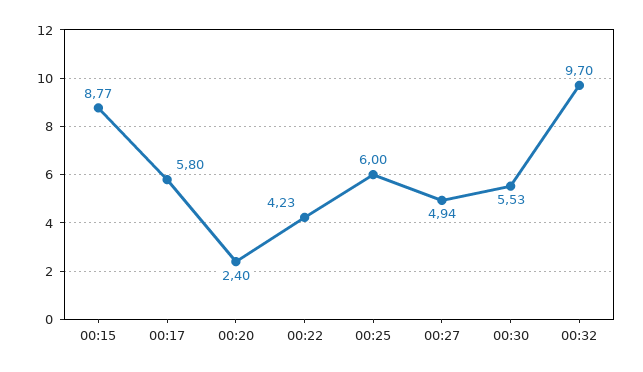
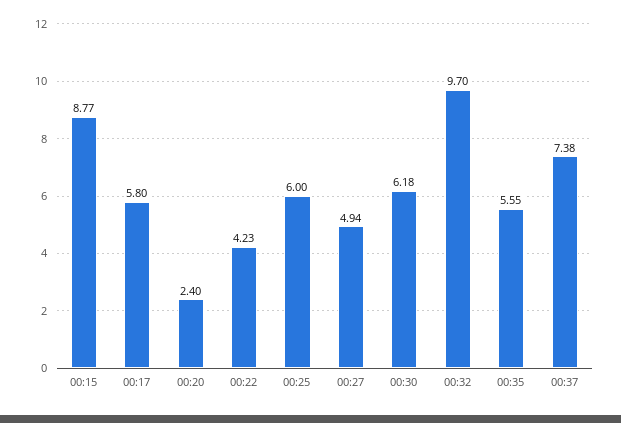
00:30: 5.53 -> 6.18
00:35: none -> 5.55
00:37: none -> 7.38

